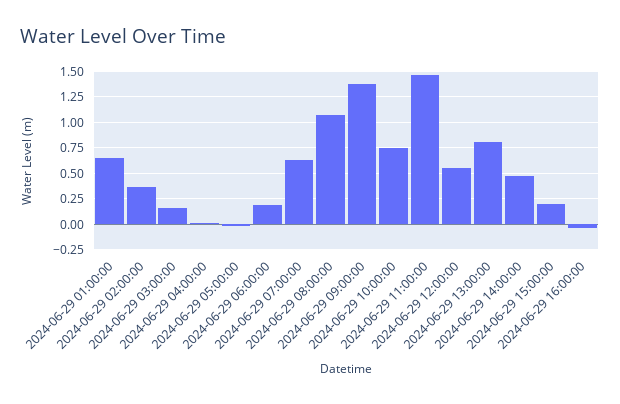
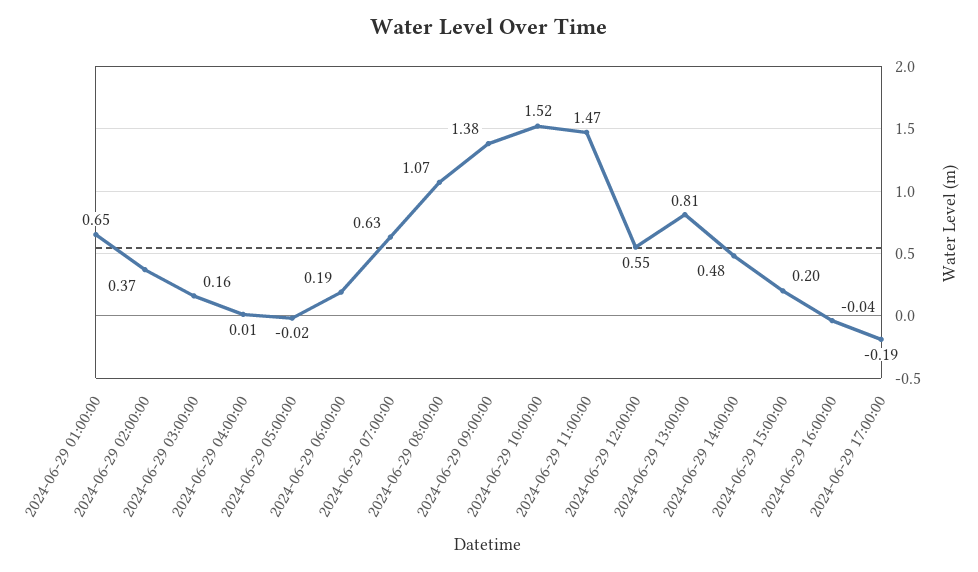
2024-06-29 10:00:00: 0.75 -> 1.52
2024-06-29 17:00:00: none -> -0.19

